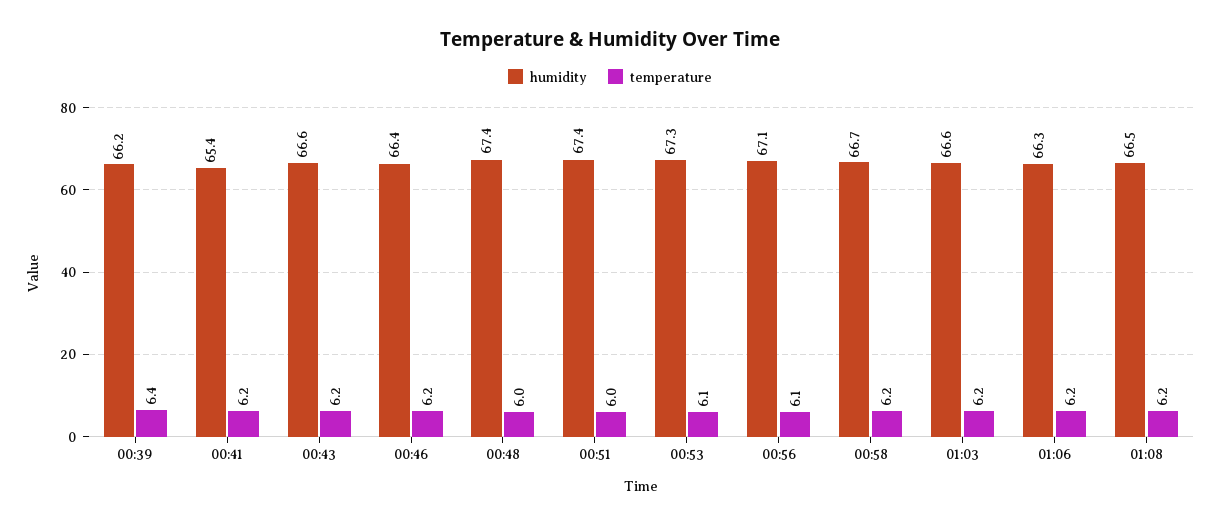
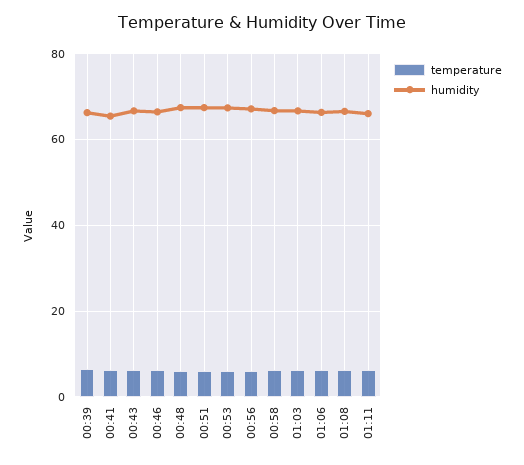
temperature, 01:11: none -> 6
humidity, 01:11: none -> 66

